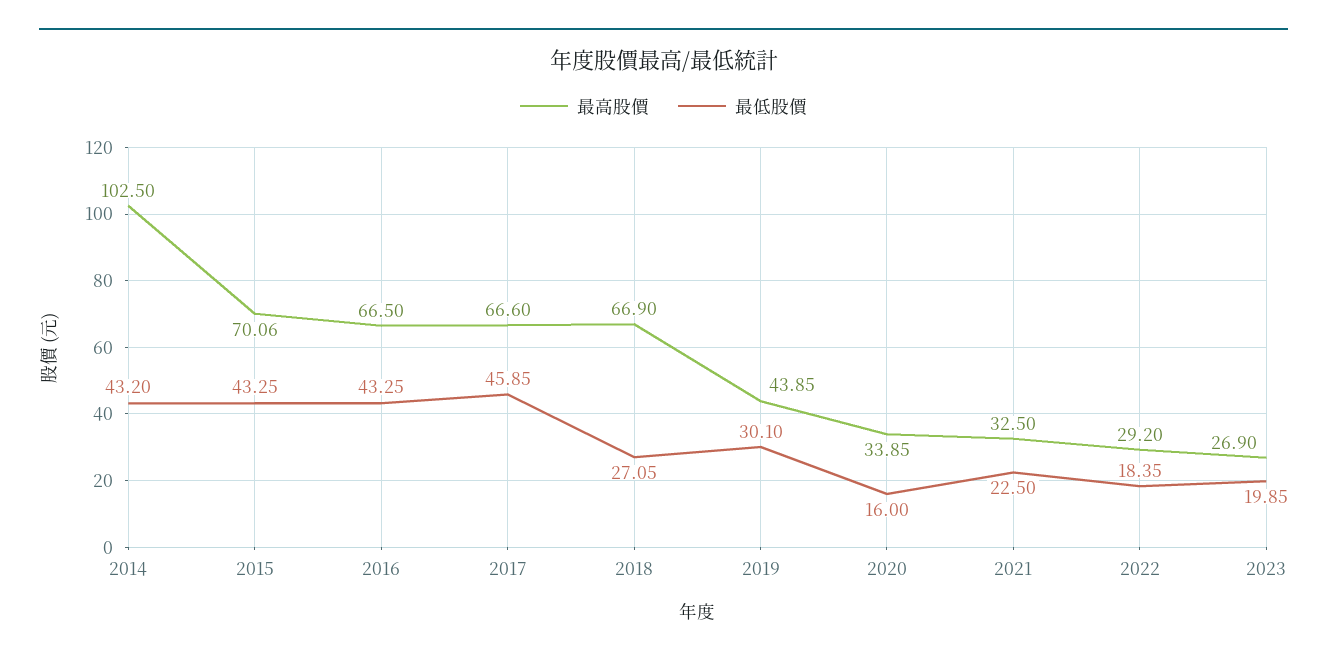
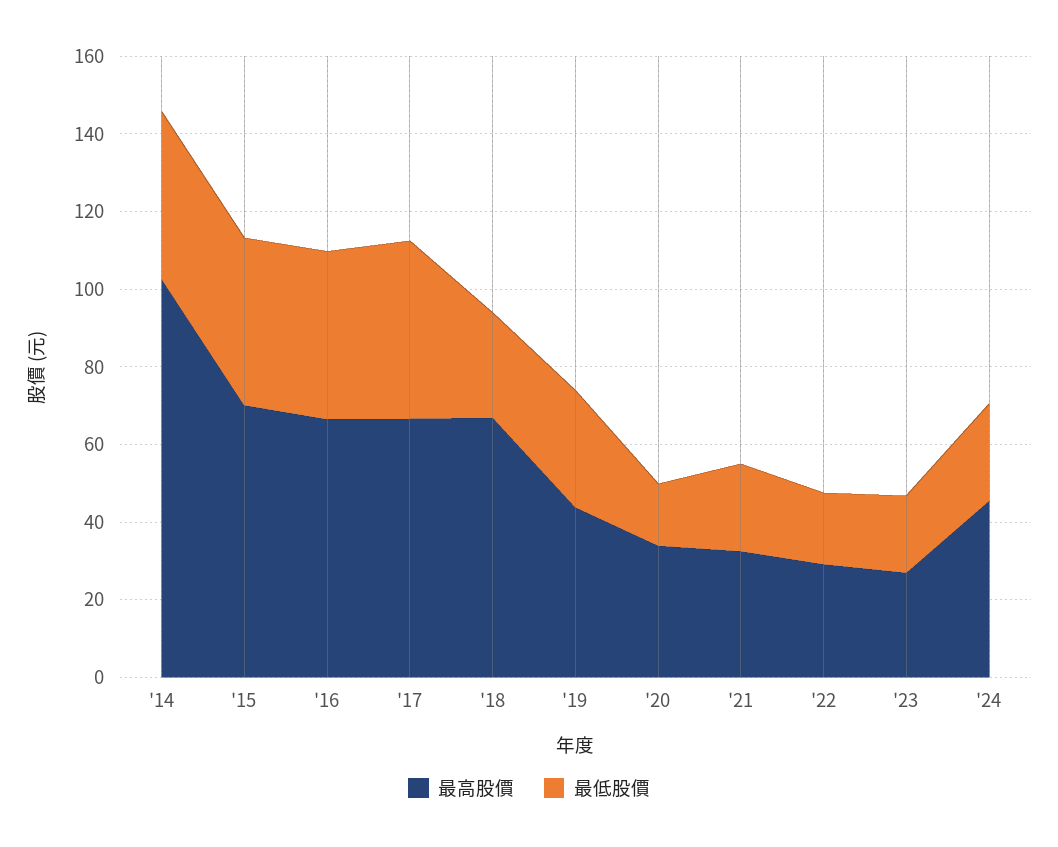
最高股價, '24: none -> 45
最低股價, '24: none -> 25

